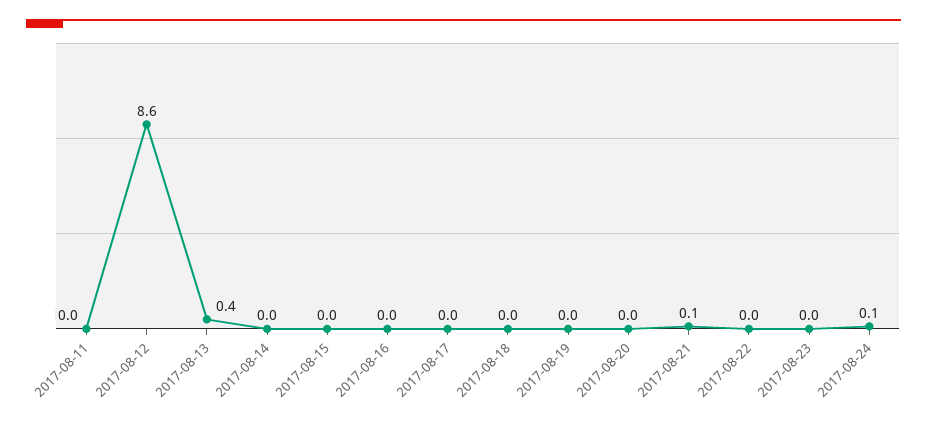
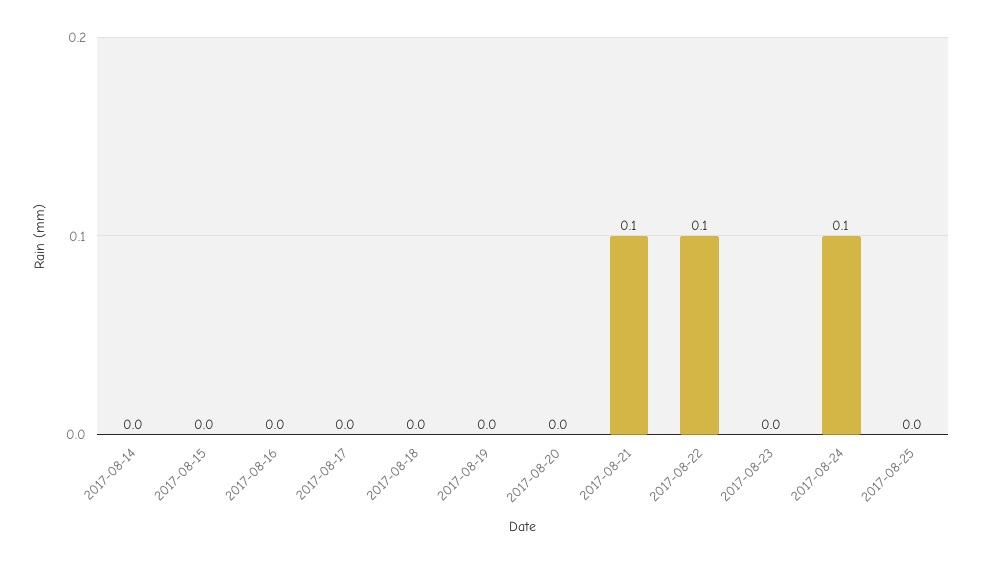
2017-08-11: 0 -> none
2017-08-12: 8.6 -> none
2017-08-13: 0.4 -> none
2017-08-22: 0 -> 0.1
2017-08-25: none -> 0

